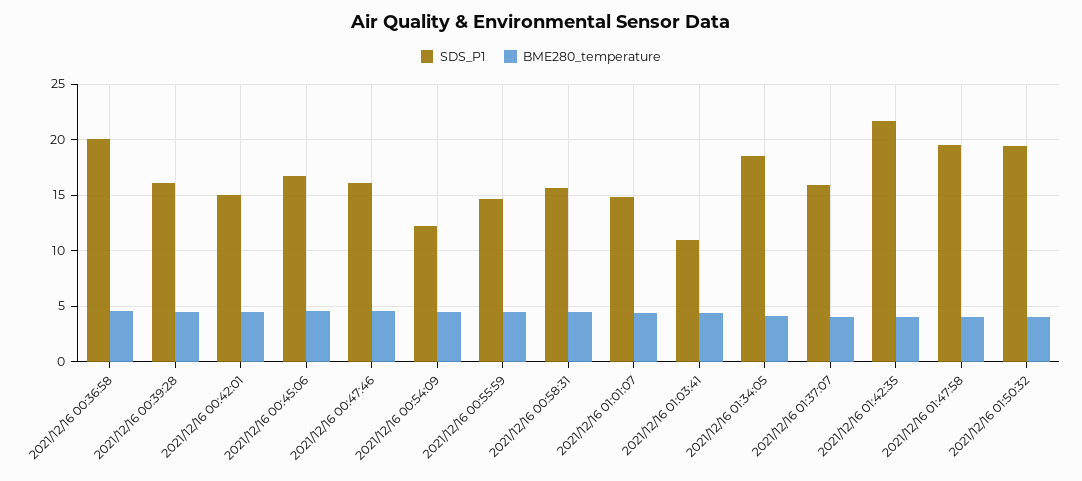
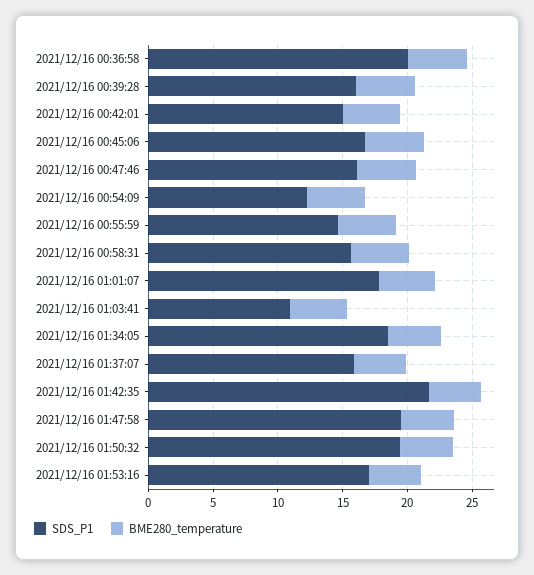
SDS_P1, 2021/12/16 01:01:07: 15 -> 18
SDS_P1, 2021/12/16 01:53:16: none -> 17
BME280_temperature, 2021/12/16 01:53:16: none -> 4

